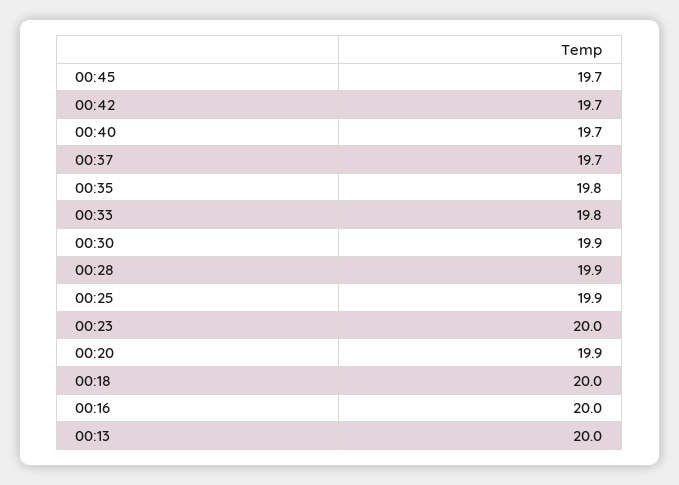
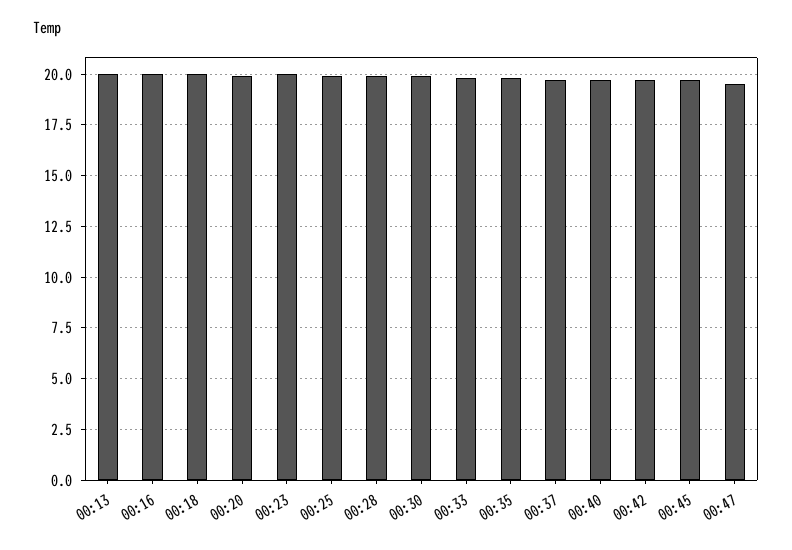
00:47: none -> 19.5

